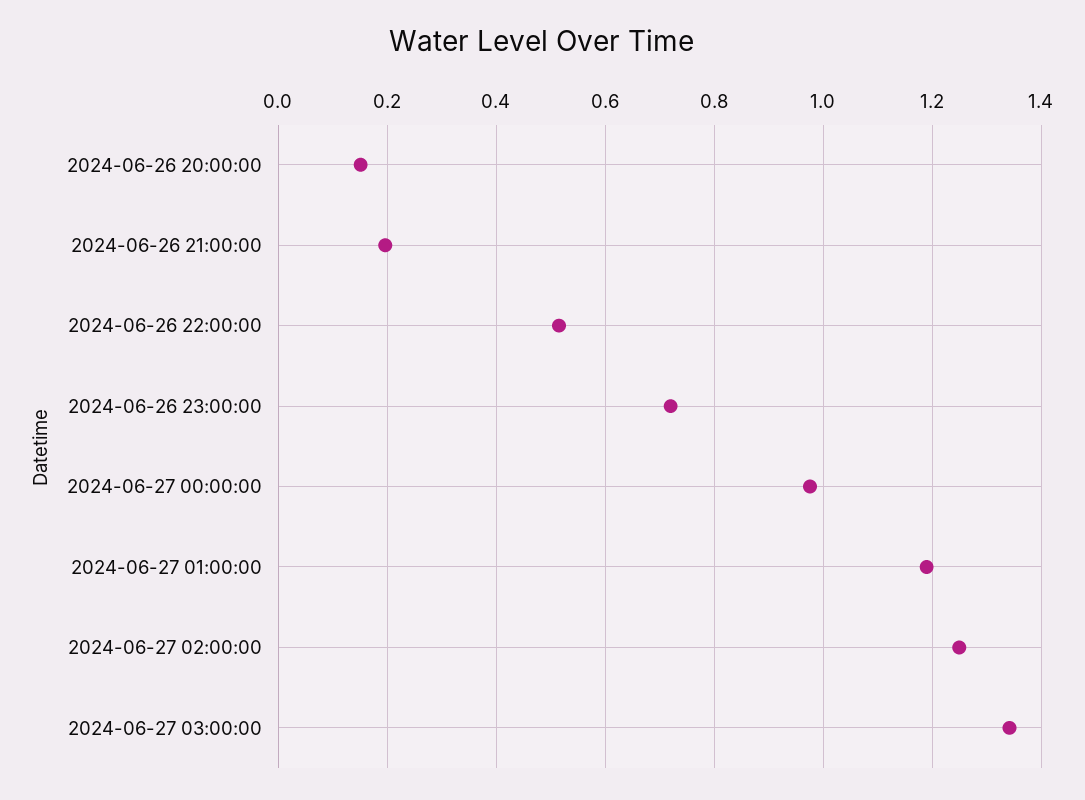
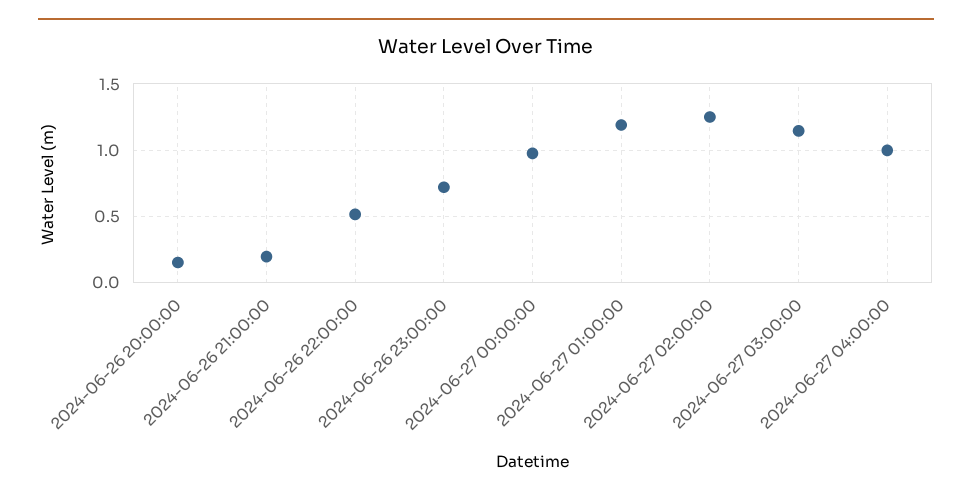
2024-06-27 03:00:00: 1.34 -> 1.15
2024-06-27 04:00:00: none -> 1

